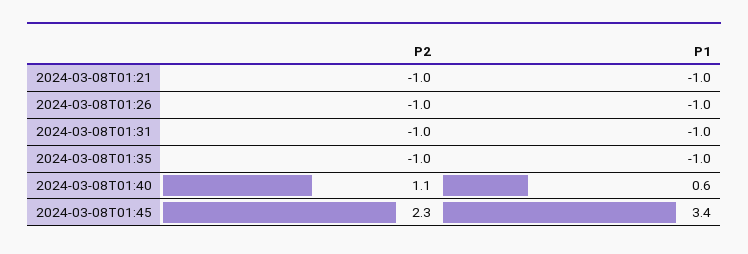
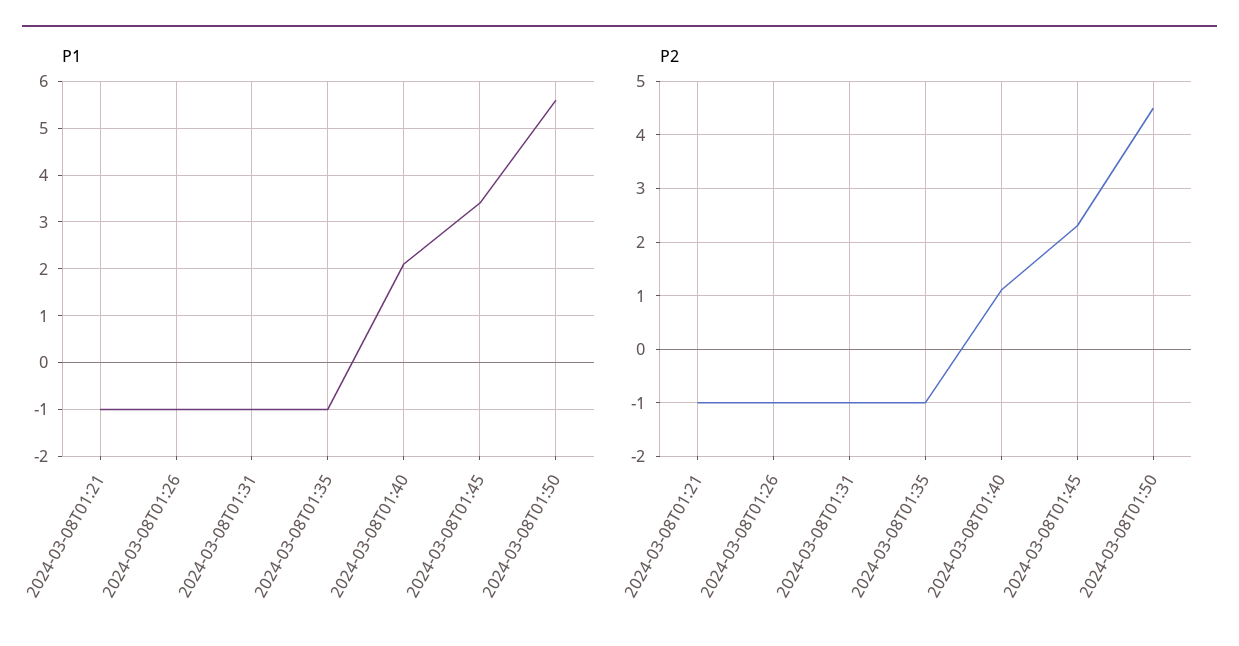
P1, 2024-03-08T01:40: 0.6 -> 2
P1, 2024-03-08T01:50: none -> 5.5
P2, 2024-03-08T01:50: none -> 4.5

